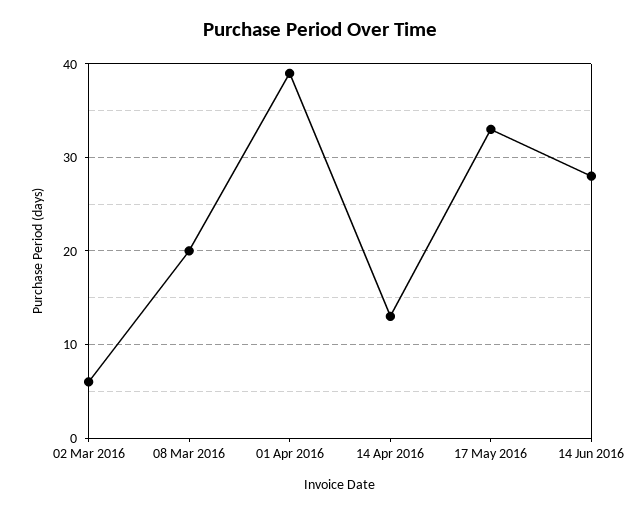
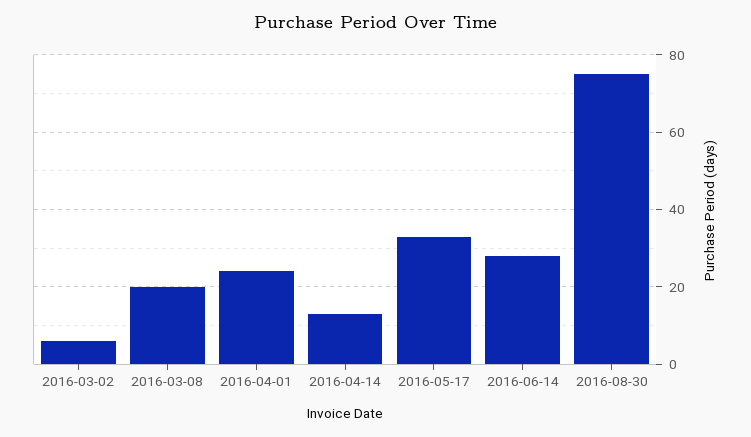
01 Apr 2016: 39 -> 25
2016-08-30: none -> 75

